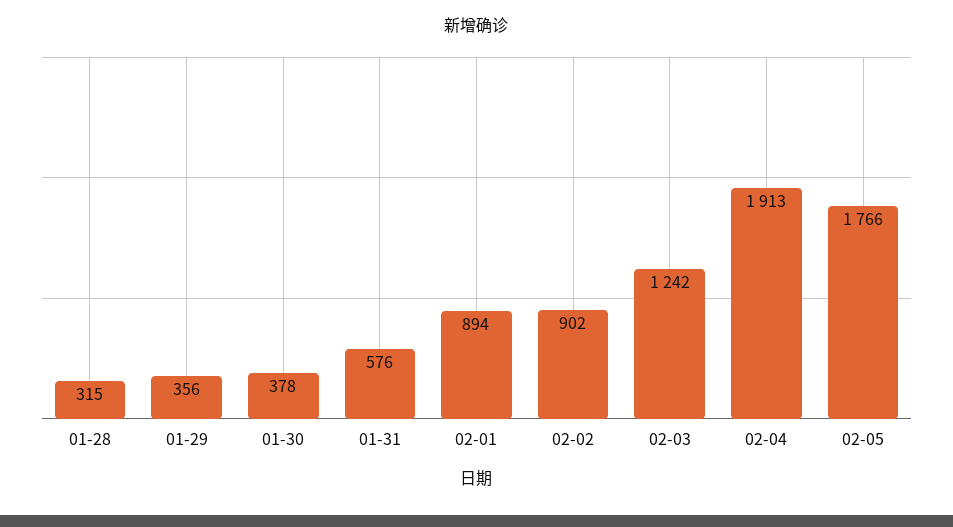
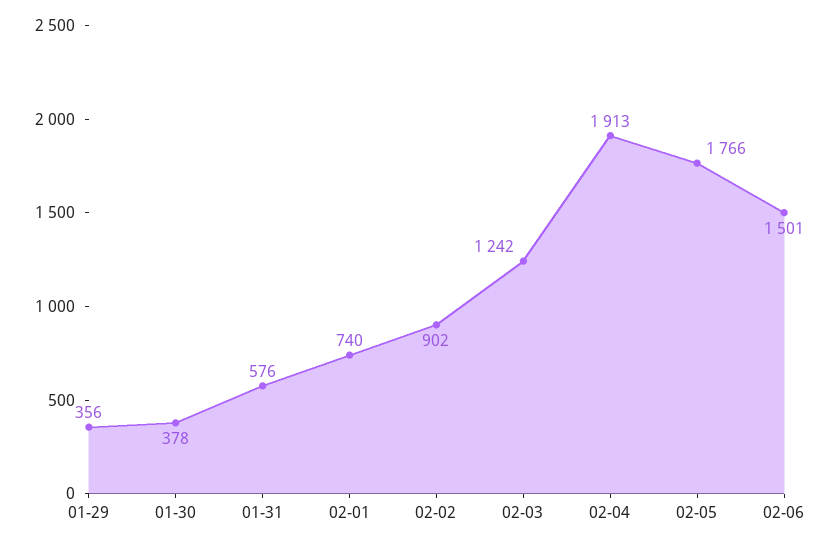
01-28: 315 -> none
02-01: 894 -> 740
02-06: none -> 1501

